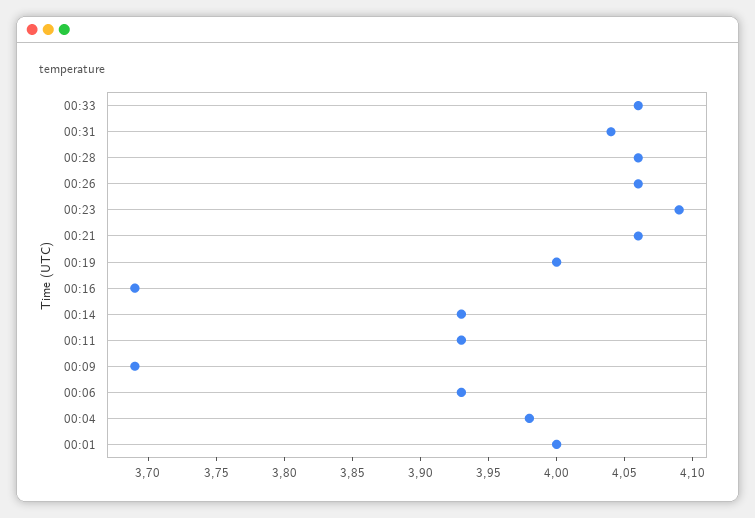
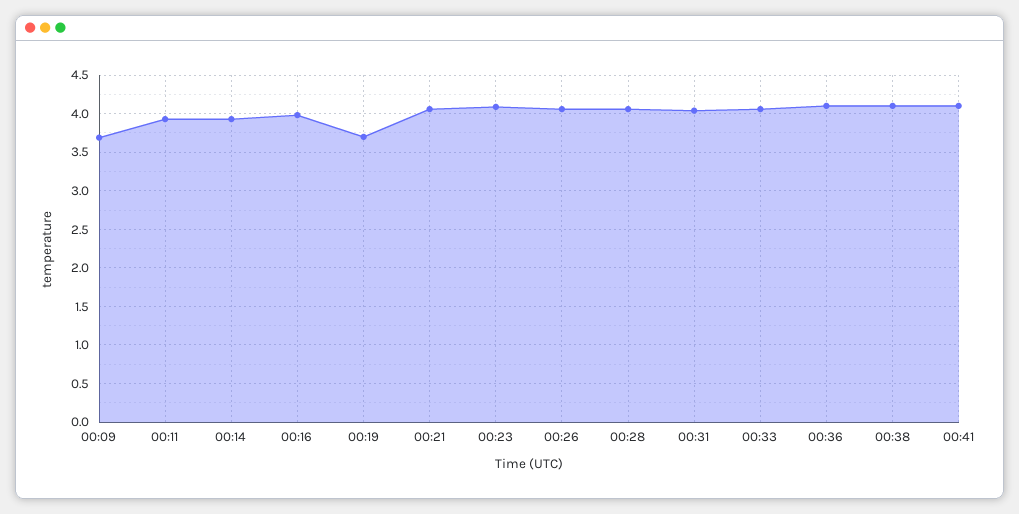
00:19: 4 -> 3.7
00:16: 3.69 -> 4
00:06: 3.93 -> none
00:04: 3.98 -> none
00:01: 4 -> none
00:36: none -> 4.1
00:38: none -> 4.1
00:41: none -> 4.1

